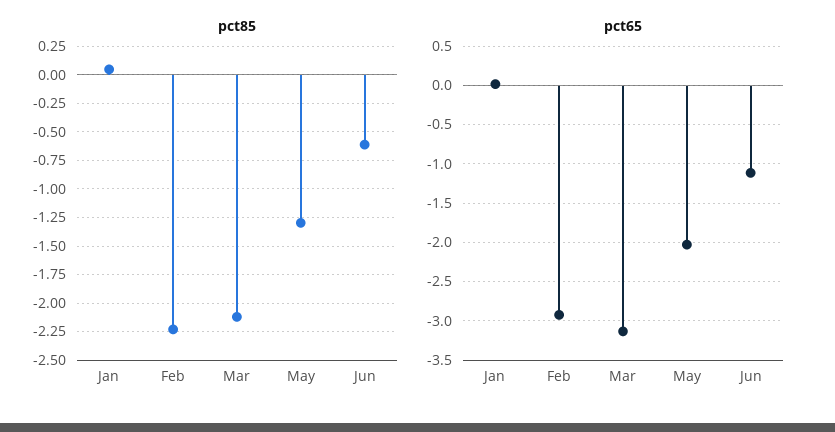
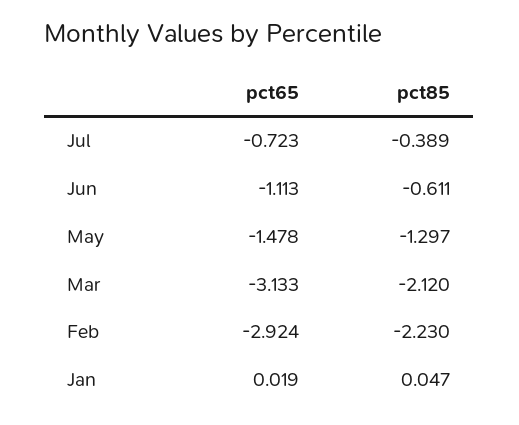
pct65, May: -2 -> -1.478
pct65, Jul: none -> -0.723
pct85, Jul: none -> -0.389

